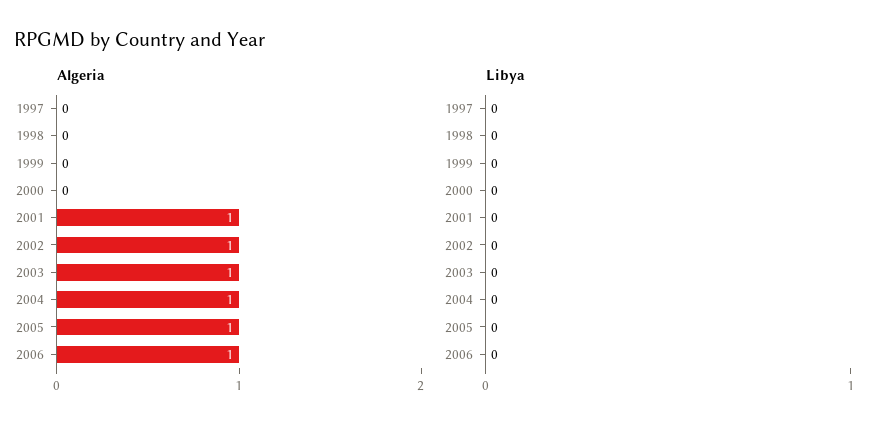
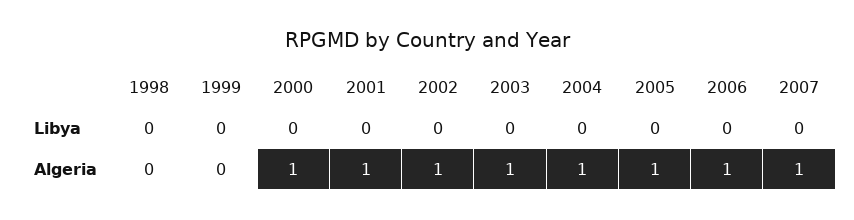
Algeria, 1997: 0 -> none
Algeria, 2000: 0 -> 1
Libya, 1997: 0 -> none
Libya, 2007: none -> 0
Algeria, 2007: none -> 1

